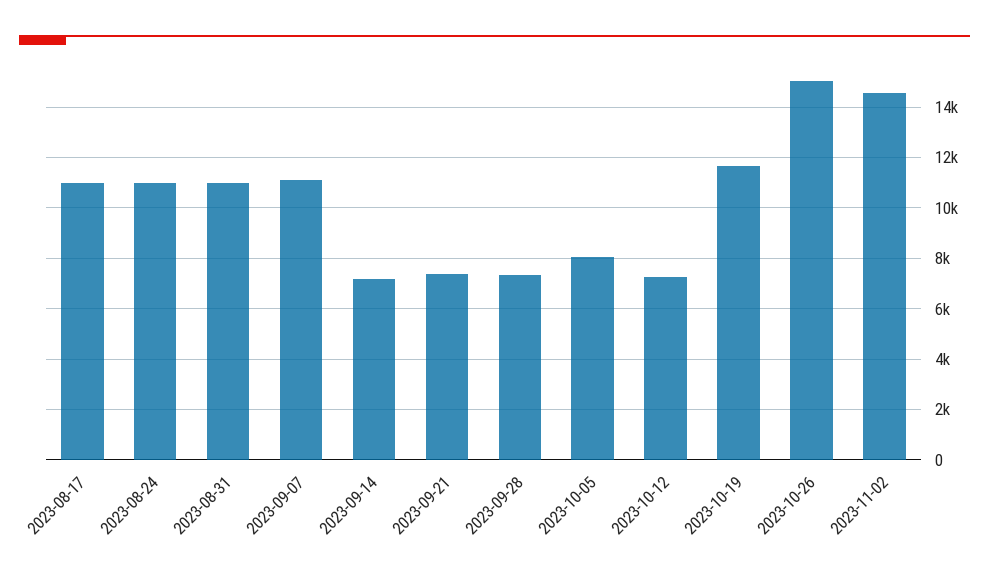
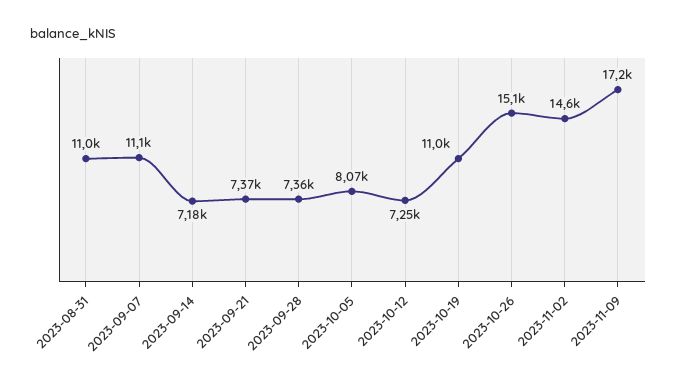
2023-08-17: 11000 -> none
2023-08-24: 11000 -> none
2023-10-19: 11750 -> 11000
2023-11-09: none -> 17200

